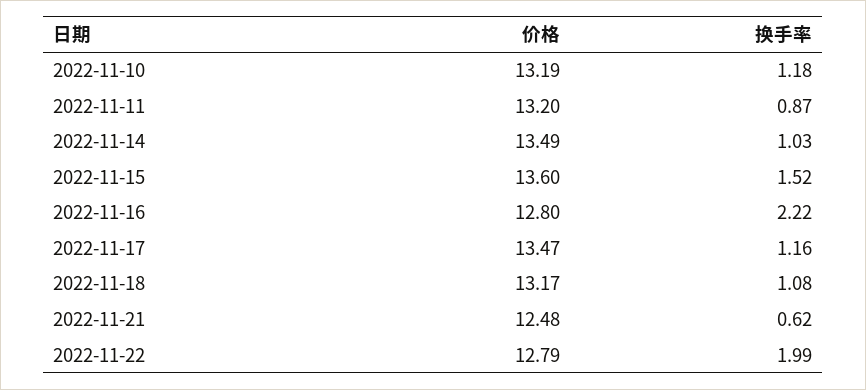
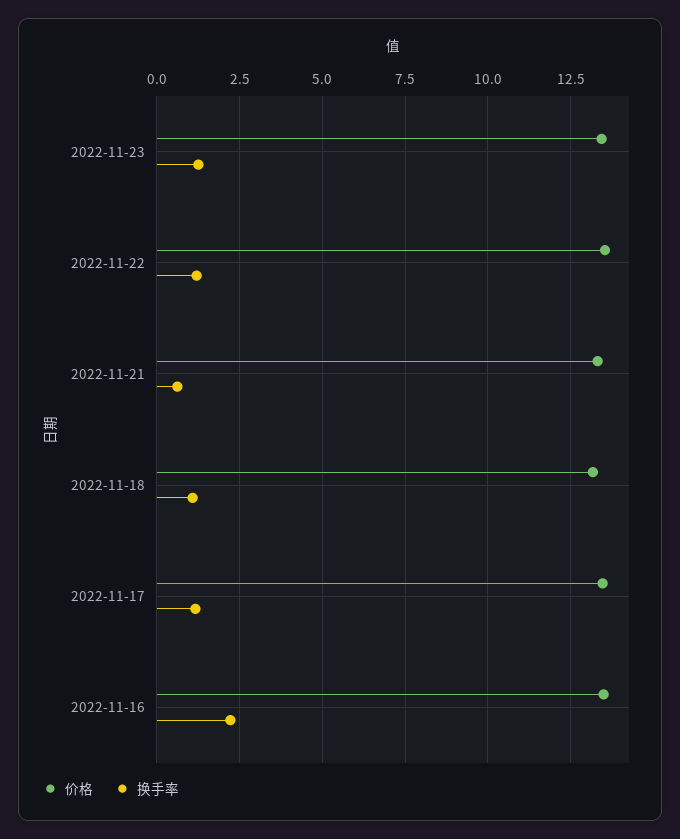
价格, 2022-11-10: 13.19 -> none
换手率, 2022-11-10: 1.18 -> none
价格, 2022-11-11: 13.2 -> none
换手率, 2022-11-11: 0.87 -> none
价格, 2022-11-14: 13.49 -> none
换手率, 2022-11-14: 1.03 -> none
价格, 2022-11-15: 13.6 -> none
换手率, 2022-11-15: 1.52 -> none
价格, 2022-11-16: 12.8 -> 13.5
价格, 2022-11-21: 12.48 -> 13.25
价格, 2022-11-22: 12.79 -> 13.5
换手率, 2022-11-22: 1.99 -> 1.25
价格, 2022-11-23: none -> 13.5
换手率, 2022-11-23: none -> 1.25

